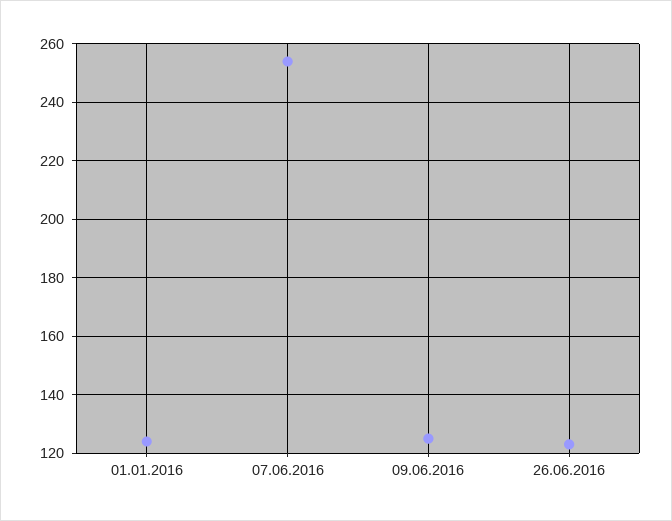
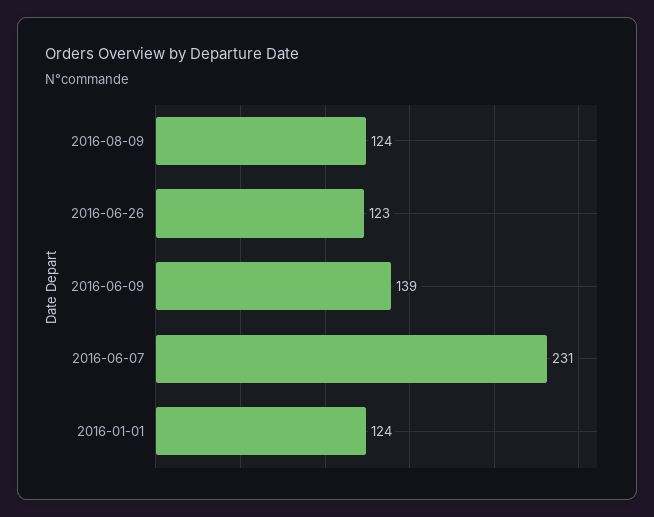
07.06.2016: 255 -> 231
09.06.2016: 125 -> 139
2016-08-09: none -> 124

